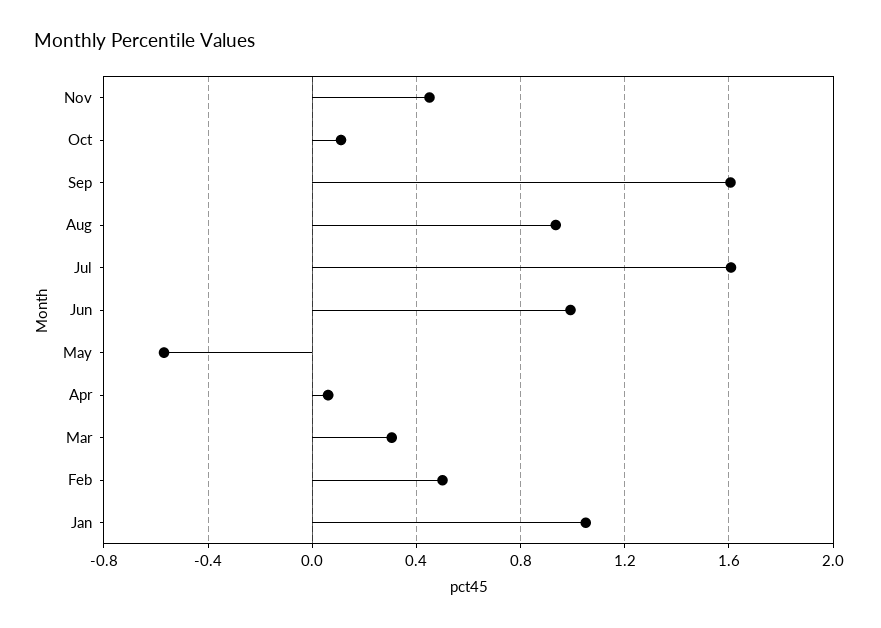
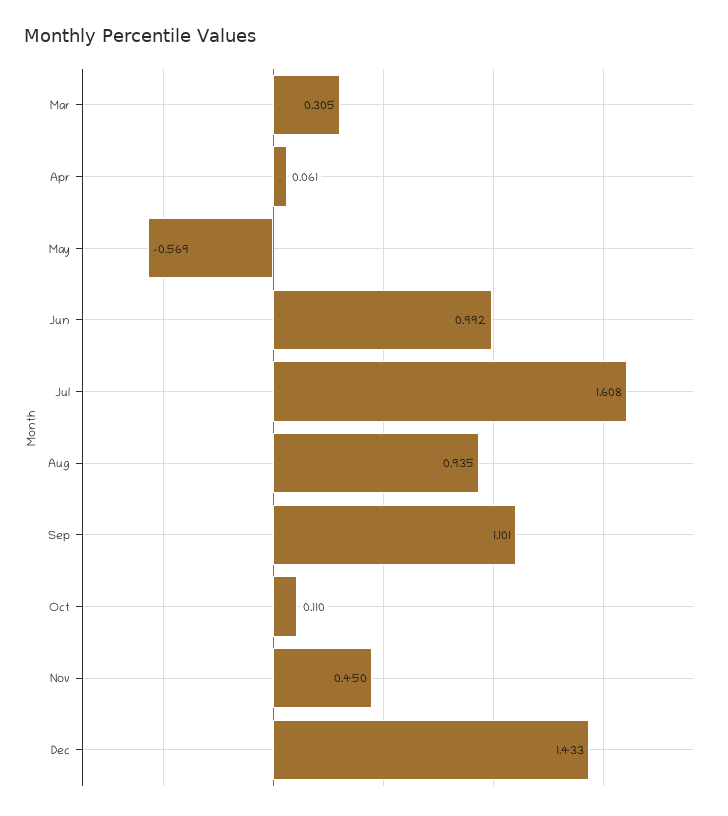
Sep: 1.6 -> 1.101
Feb: 0.5 -> none
Jan: 1.05 -> none
Dec: none -> 1.433

